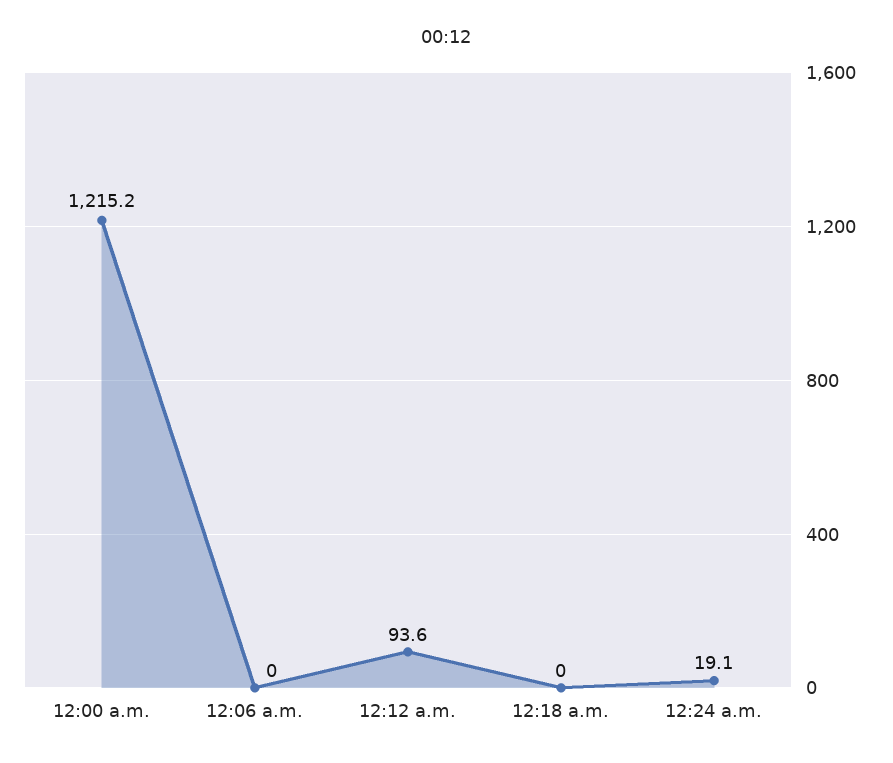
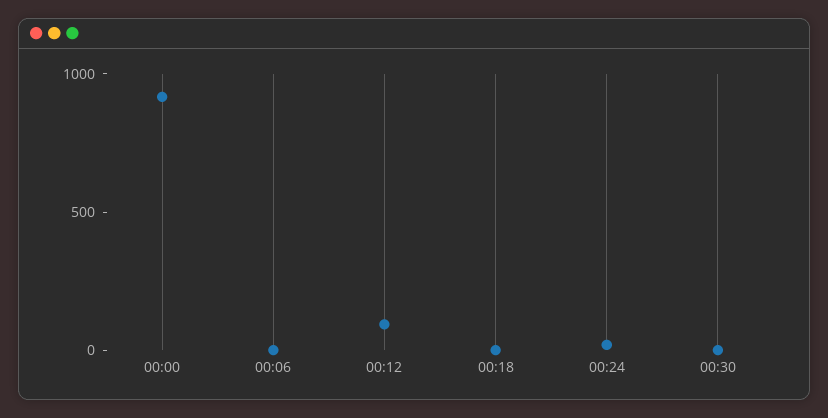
12:00 a.m.: 1215.2 -> 900
00:30: none -> 0

